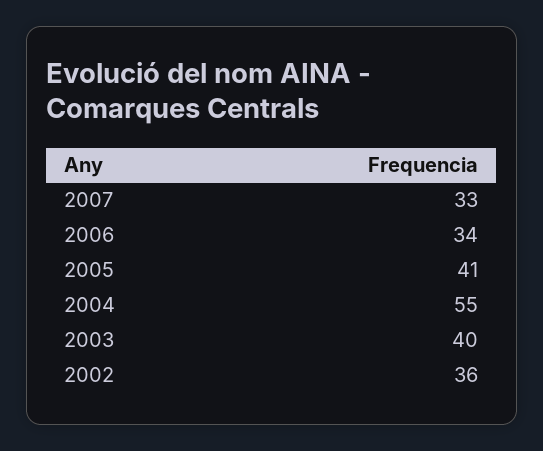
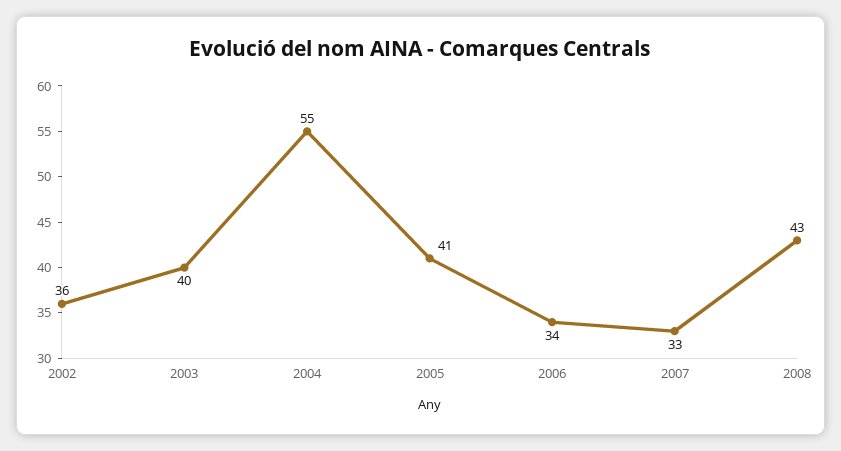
2008: none -> 43

